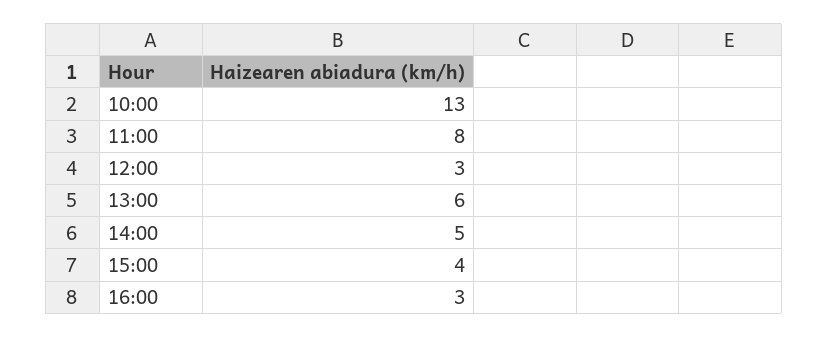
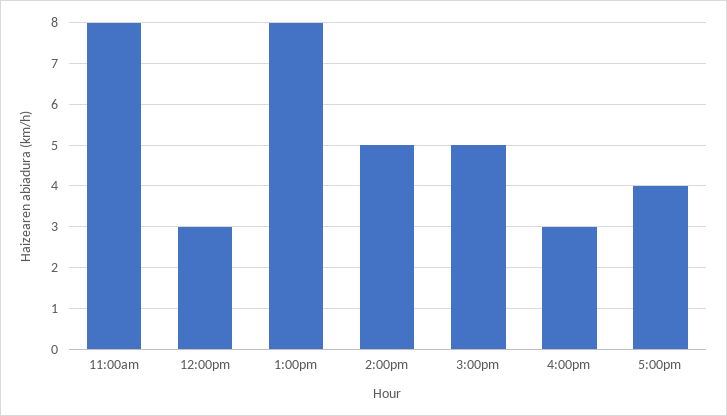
10:00: 13 -> none
13:00: 6 -> 8
15:00: 4 -> 5
5:00pm: none -> 4

